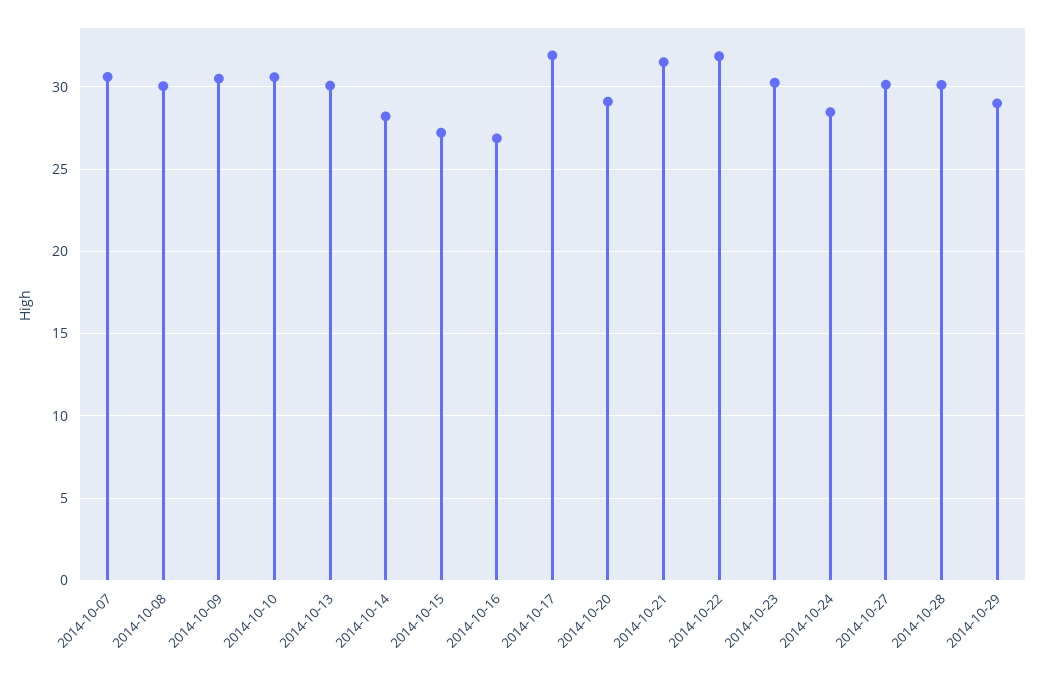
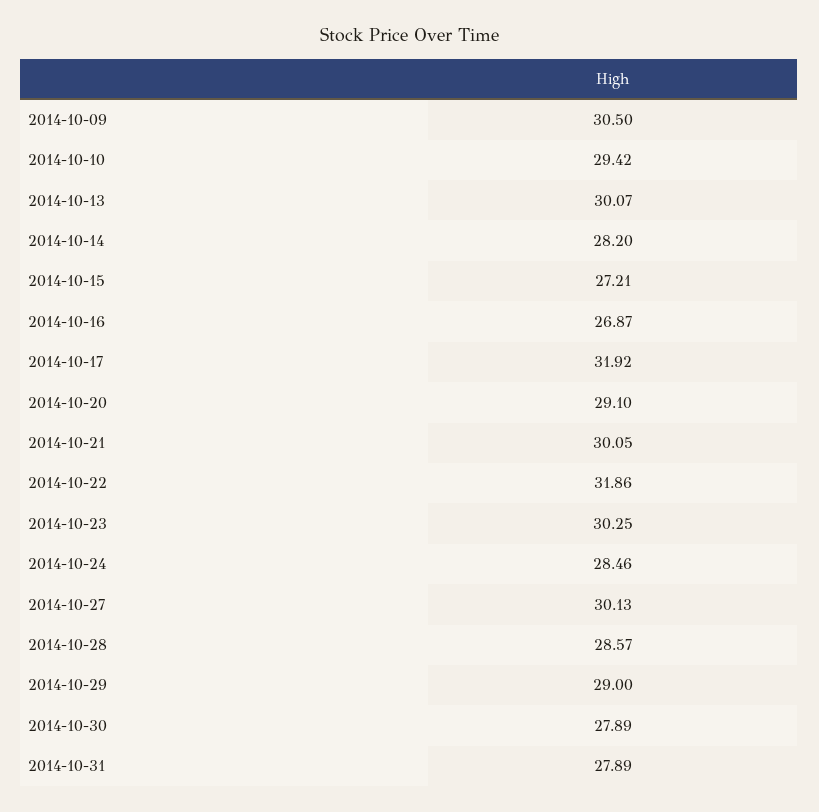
2014-10-07: 30.5 -> none
2014-10-08: 30 -> none
2014-10-10: 30.5 -> 29.42
2014-10-21: 31.5 -> 30.05
2014-10-28: 30 -> 28.57
2014-10-30: none -> 27.89
2014-10-31: none -> 27.89

